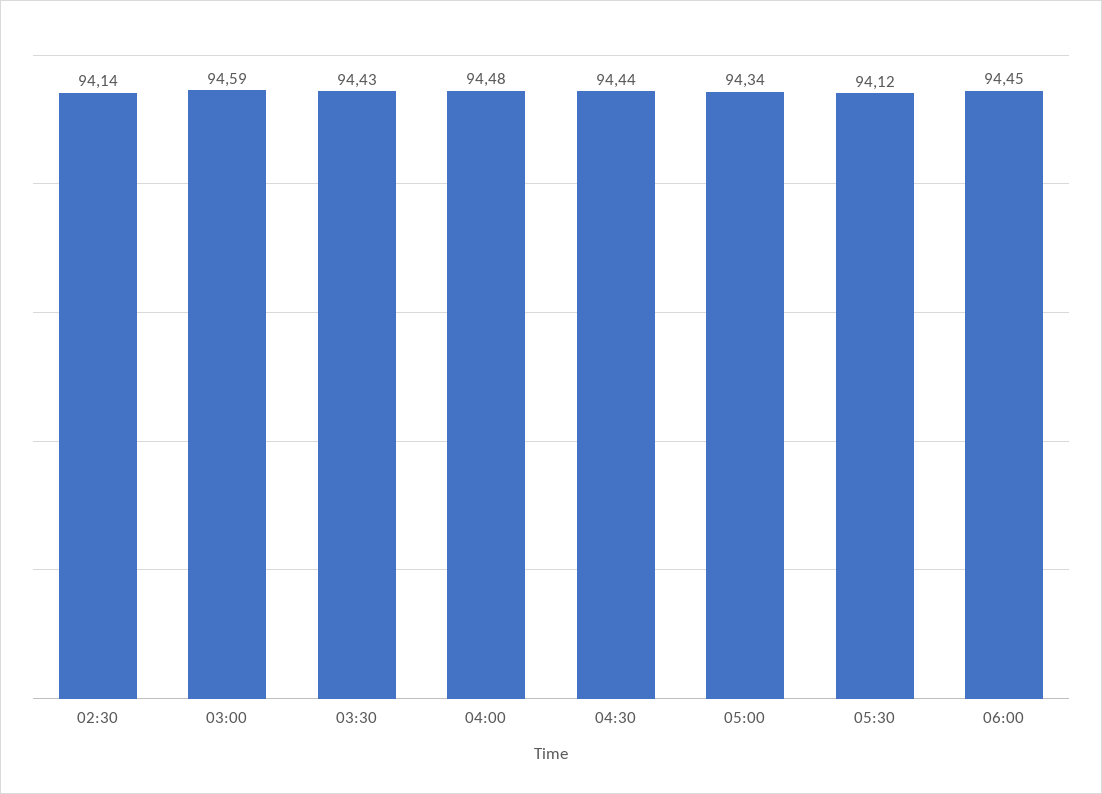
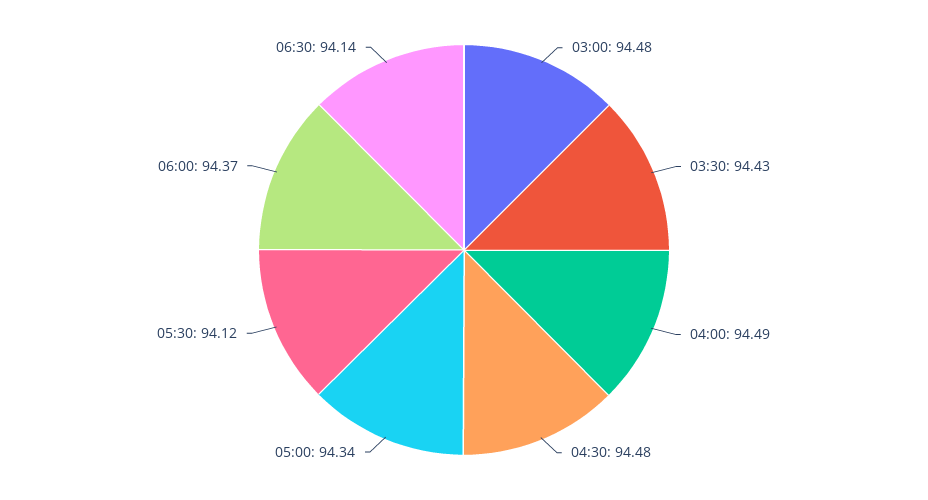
02:30: 94.14 -> none
03:00: 94.59 -> 94.48
04:00: 94.48 -> 94.49
04:30: 94.44 -> 94.48
06:00: 94.45 -> 94.37
06:30: none -> 94.14

